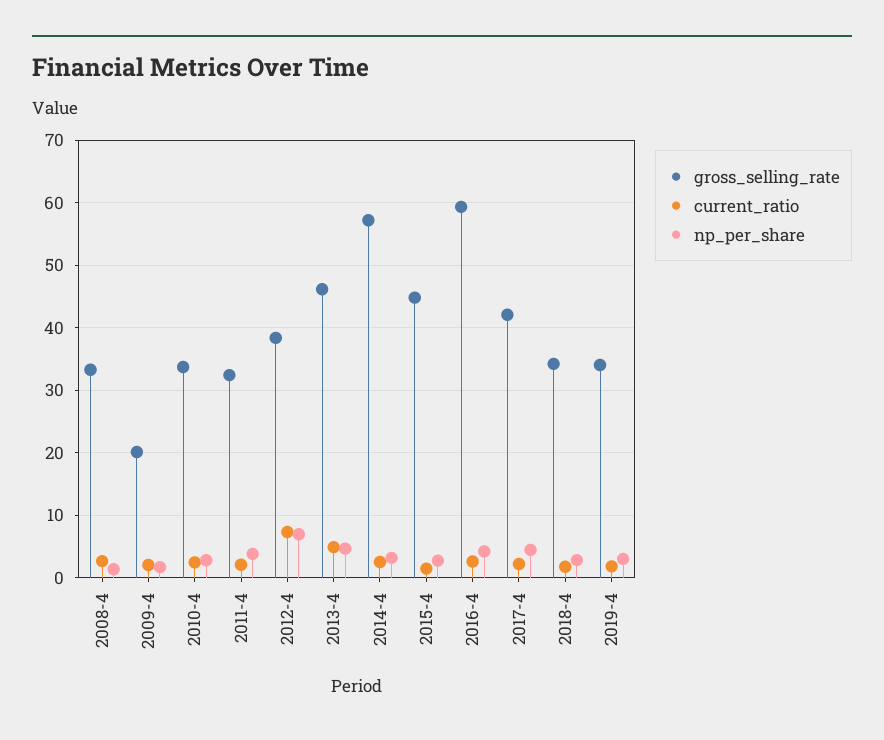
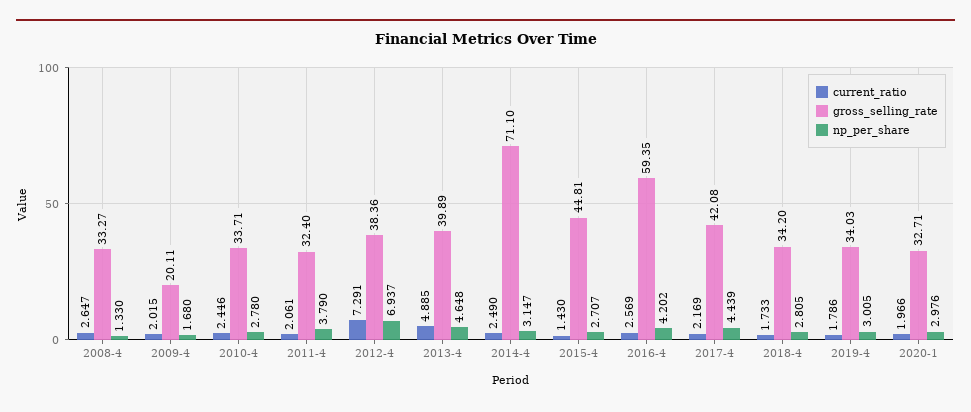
gross_selling_rate, 2013-4: 46 -> 39.89
gross_selling_rate, 2014-4: 57 -> 71.1
current_ratio, 2020-1: none -> 1.966
gross_selling_rate, 2020-1: none -> 32.71
np_per_share, 2020-1: none -> 2.976

